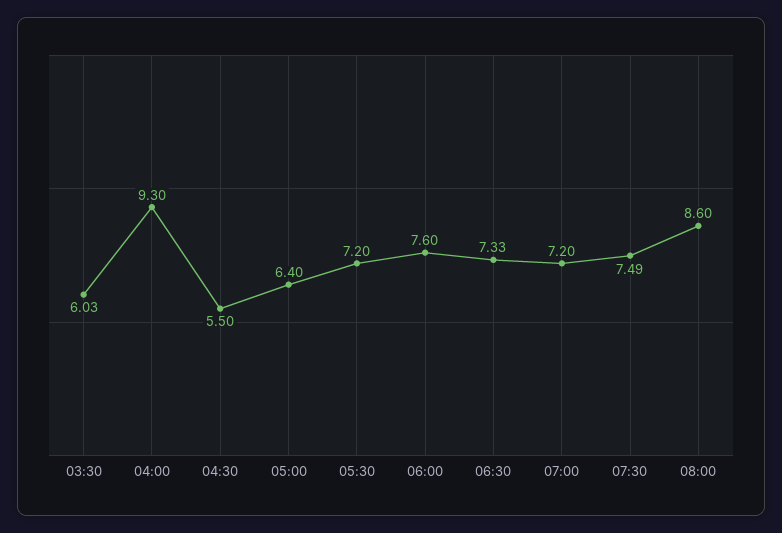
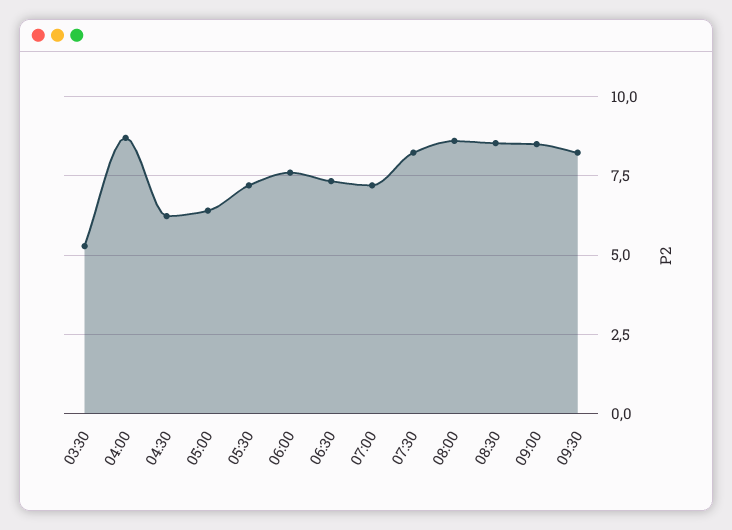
03:30: 6.03 -> 5.25
04:00: 9.3 -> 8.75
04:30: 5.5 -> 6.25
07:30: 7.49 -> 8.25
08:30: none -> 8.5
09:00: none -> 8.5
09:30: none -> 8.25

